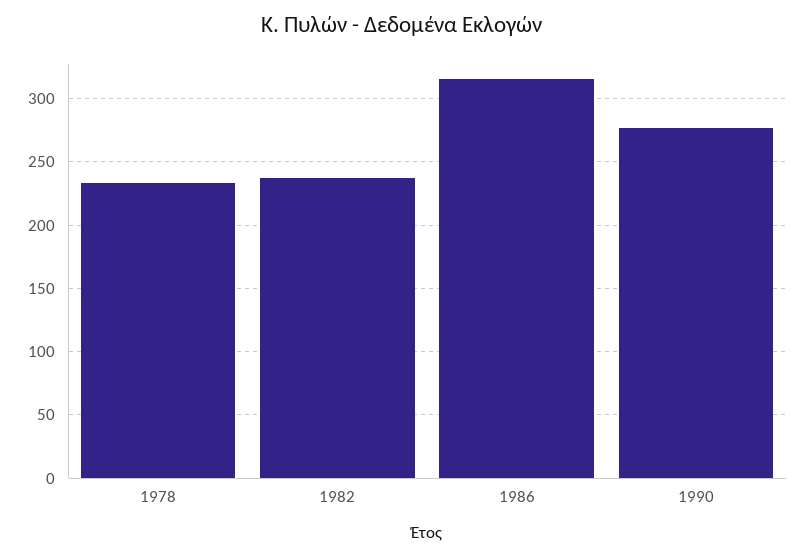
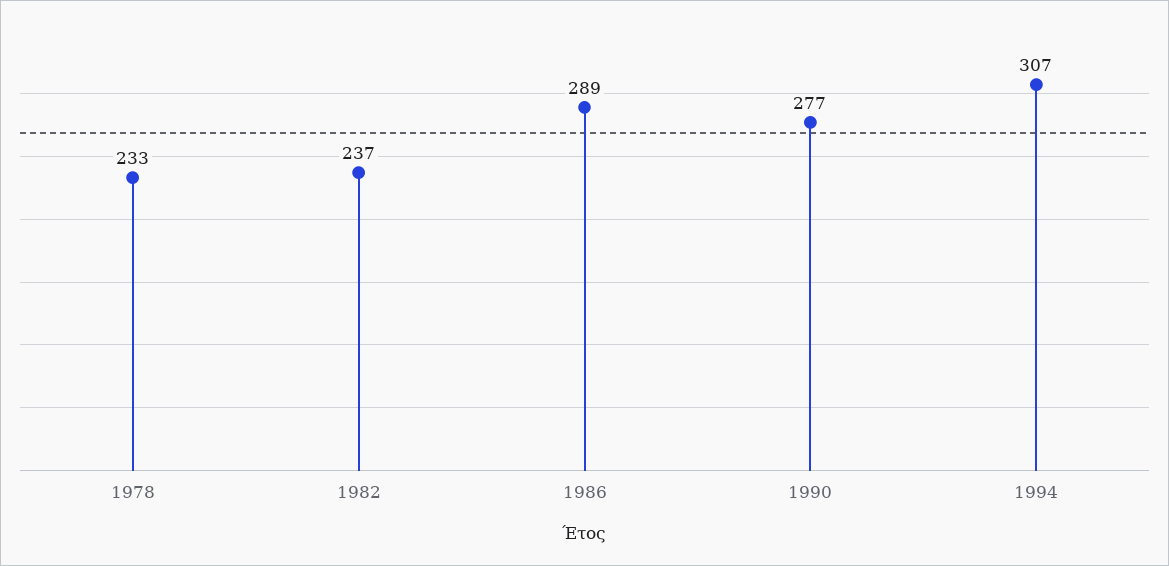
1986: 315 -> 289
1994: none -> 307

